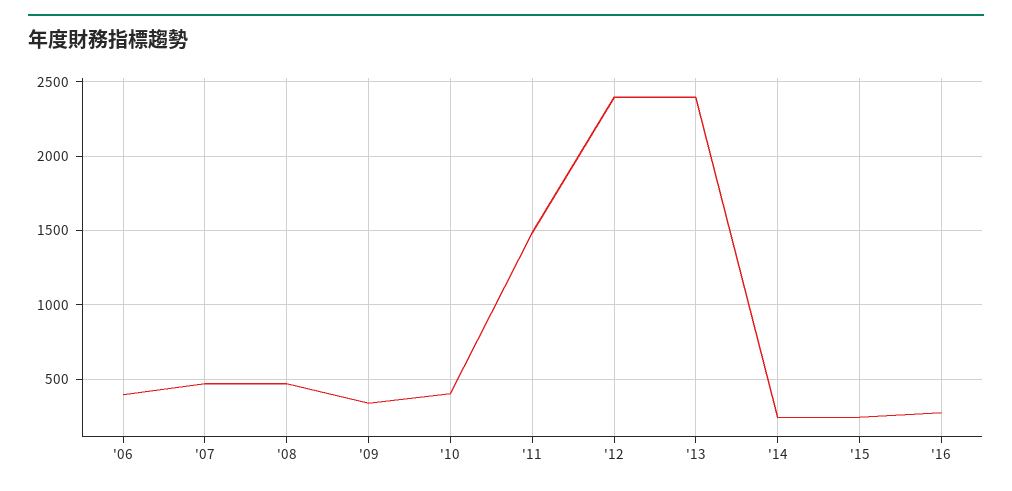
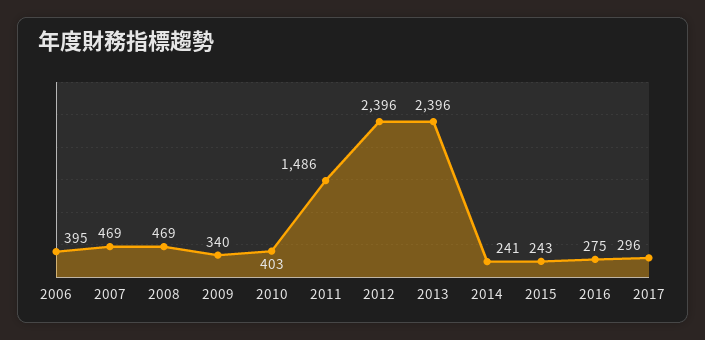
2017: none -> 296

